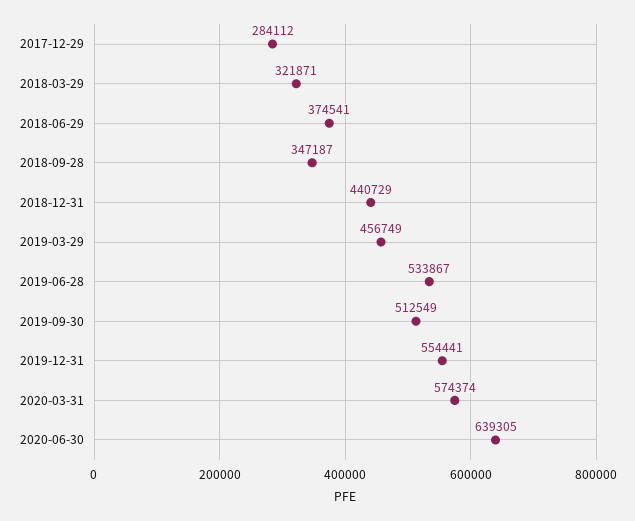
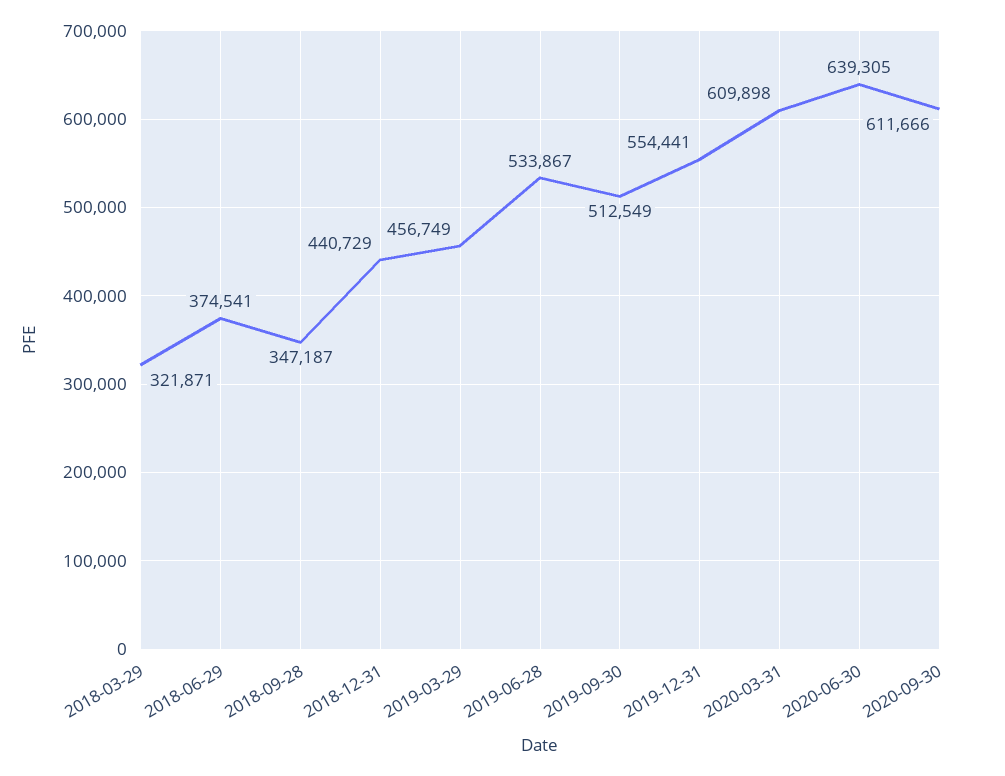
2017-12-29: 284112 -> none
2020-03-31: 574374 -> 609898
2020-09-30: none -> 611666

